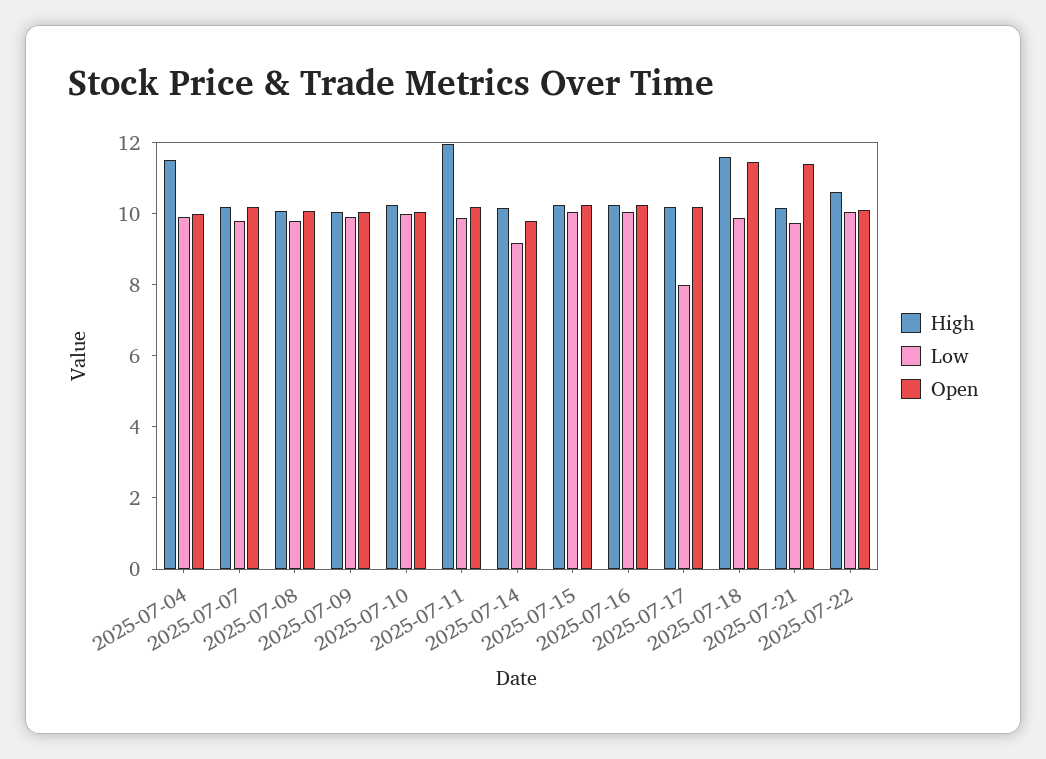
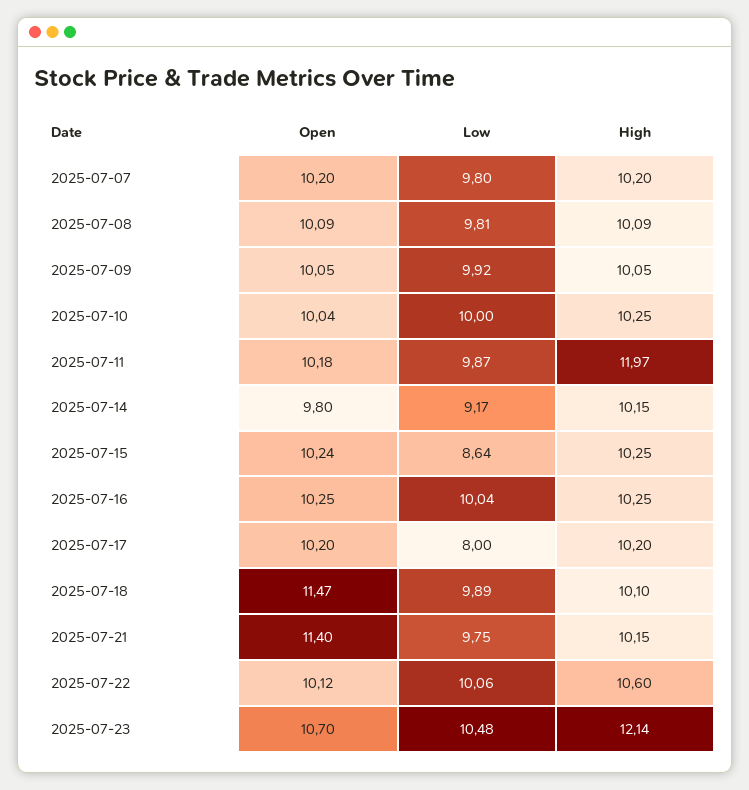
High, 2025-07-04: 11.5 -> none
Low, 2025-07-04: 10 -> none
Open, 2025-07-04: 10 -> none
Low, 2025-07-15: 10 -> 8.64
High, 2025-07-18: 11.5 -> 10.1
Open, 2025-07-23: none -> 10.7
Low, 2025-07-23: none -> 10.48
High, 2025-07-23: none -> 12.14

